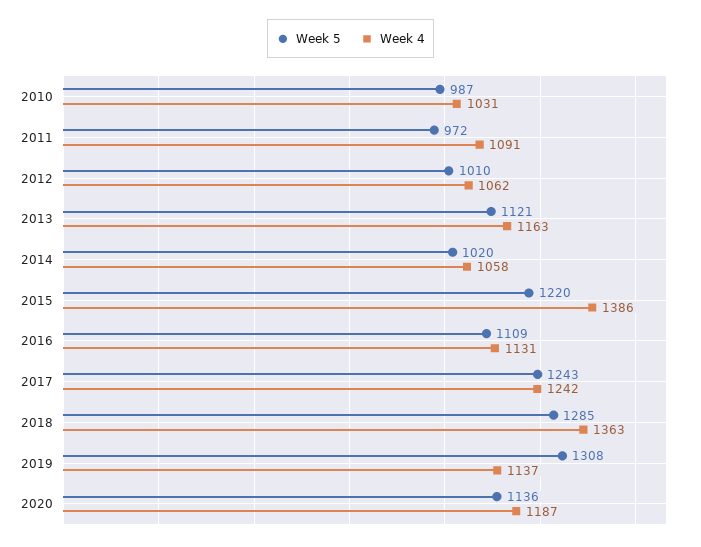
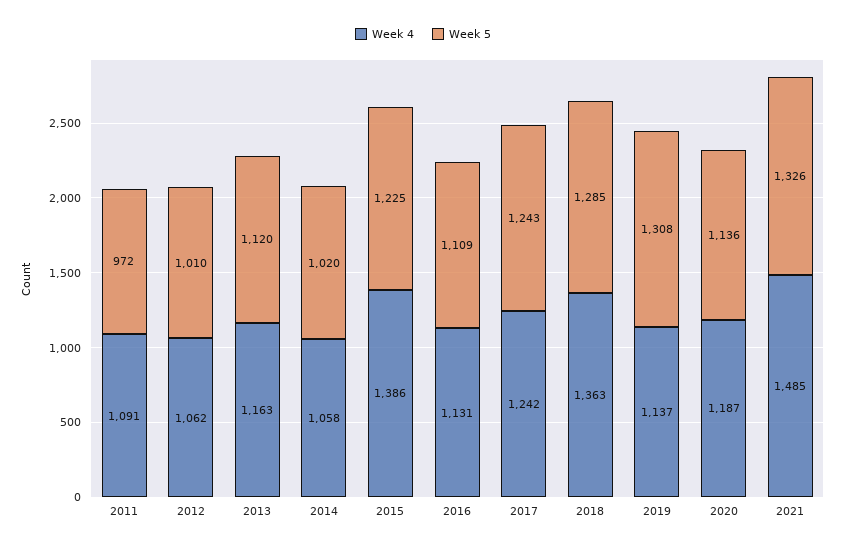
Week 5, 2010: 987 -> none
Week 4, 2010: 1031 -> none
Week 5, 2013: 1121 -> 1120
Week 5, 2015: 1220 -> 1225
Week 4, 2021: none -> 1485
Week 5, 2021: none -> 1326

